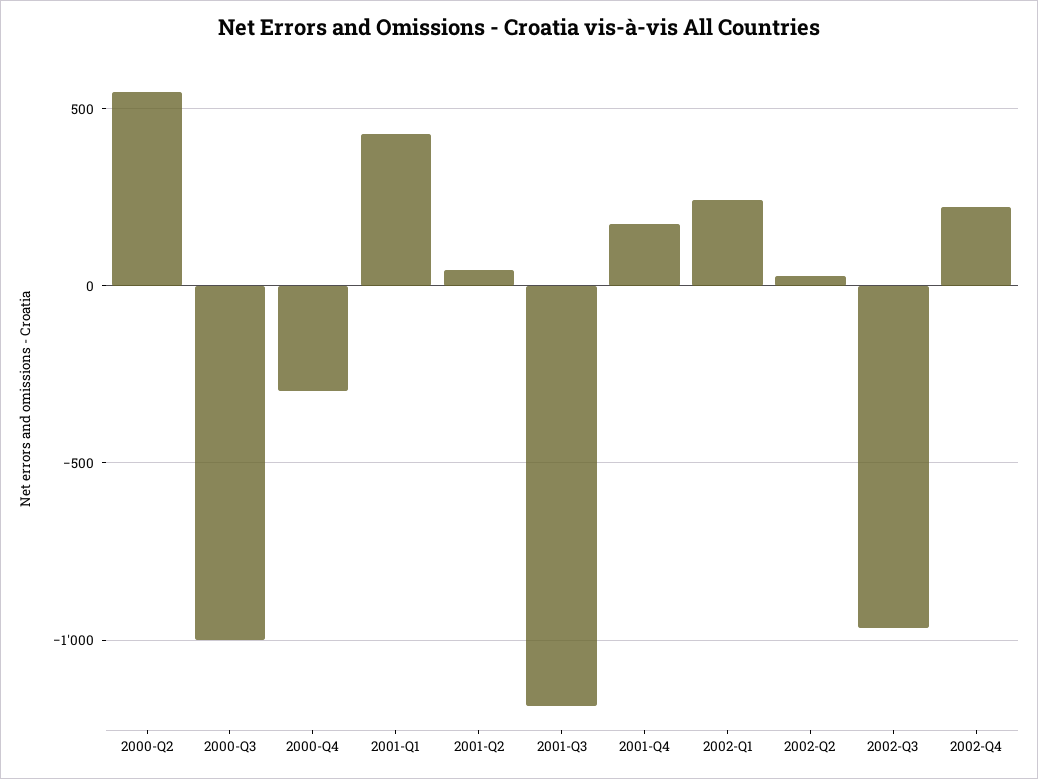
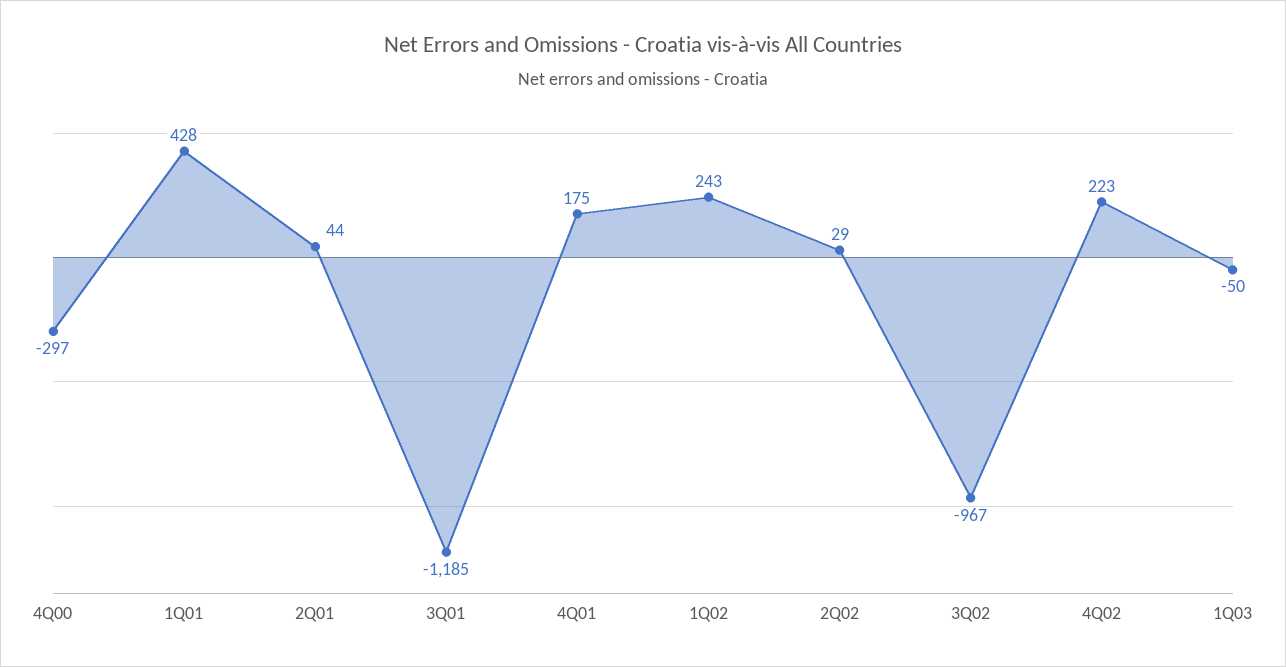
2000-Q2: 550 -> none
2000-Q3: -1000 -> none
1Q03: none -> -50

